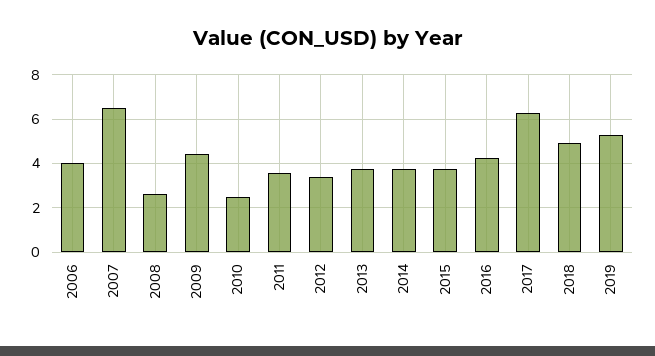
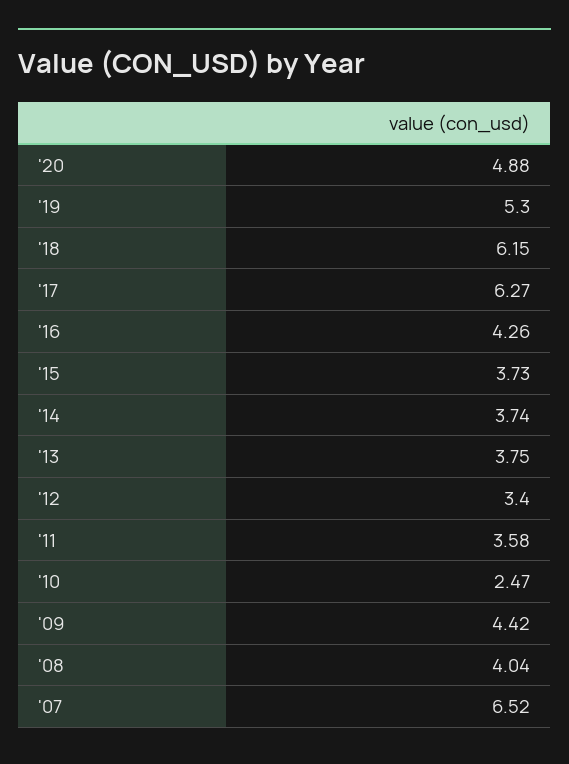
2006: 4 -> none
2008: 2.5 -> 4.04
2018: 5 -> 6.15
'20: none -> 4.88

